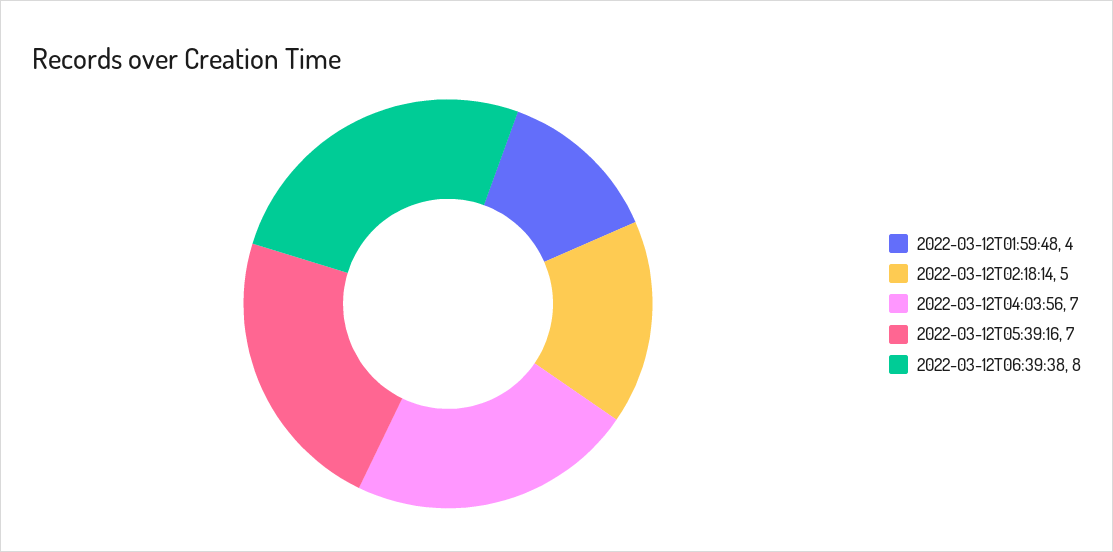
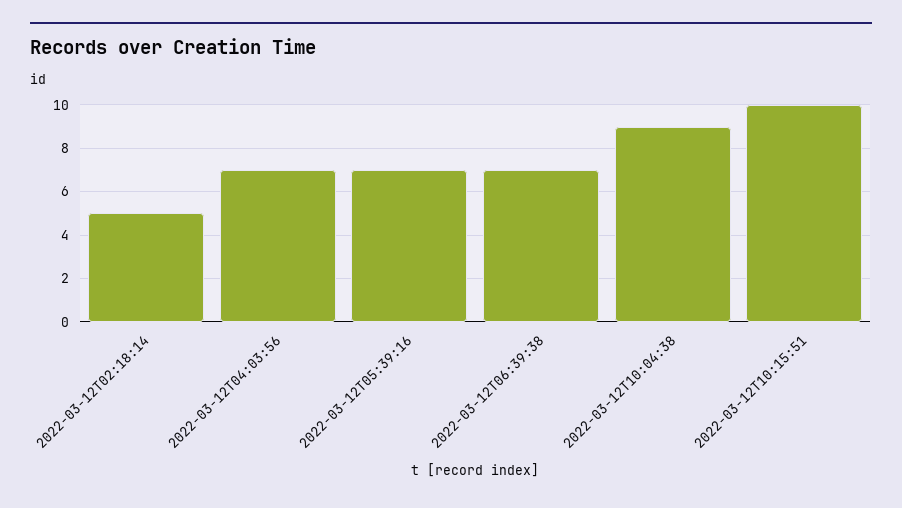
2022-03-12T01:59:48: 4 -> none
2022-03-12T06:39:38: 8 -> 7
2022-03-12T10:04:38: none -> 9
2022-03-12T10:15:51: none -> 10

